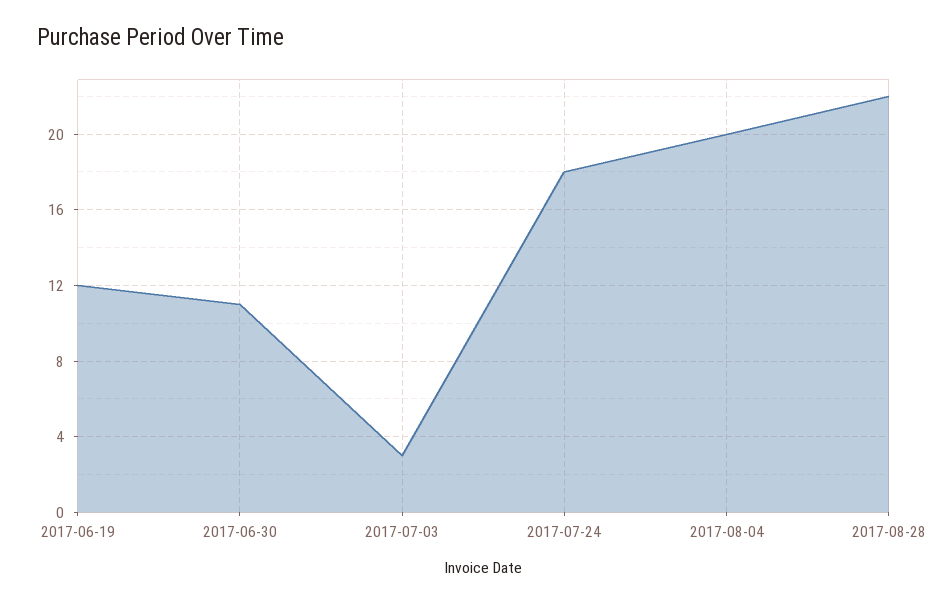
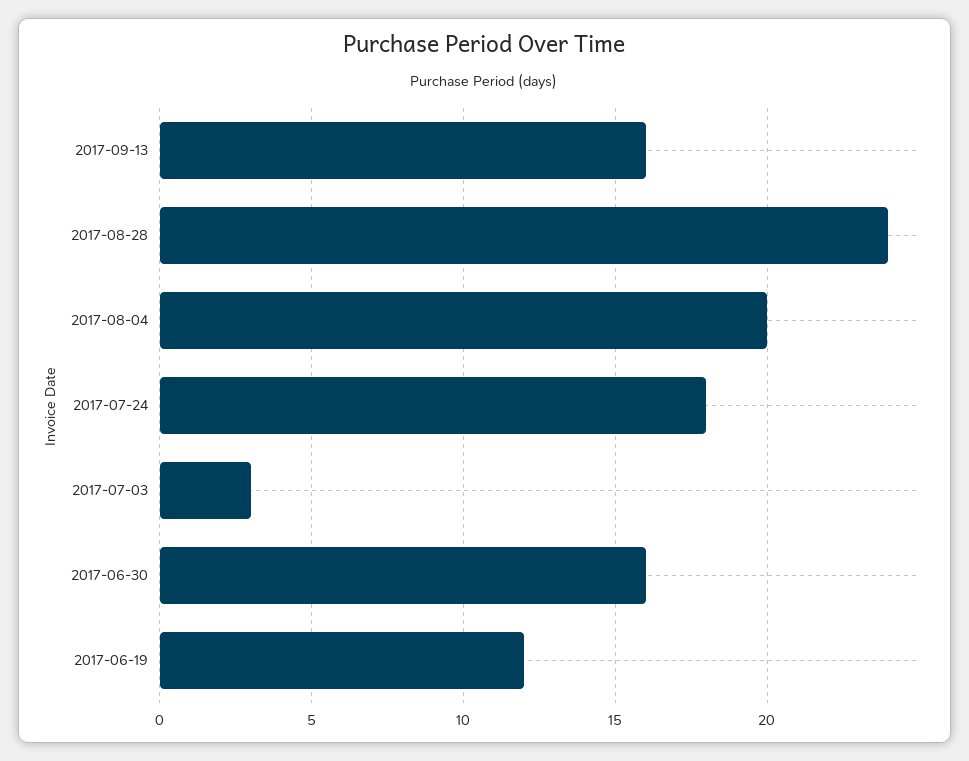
2017-06-30: 11 -> 16
2017-08-28: 22 -> 24
2017-09-13: none -> 16

